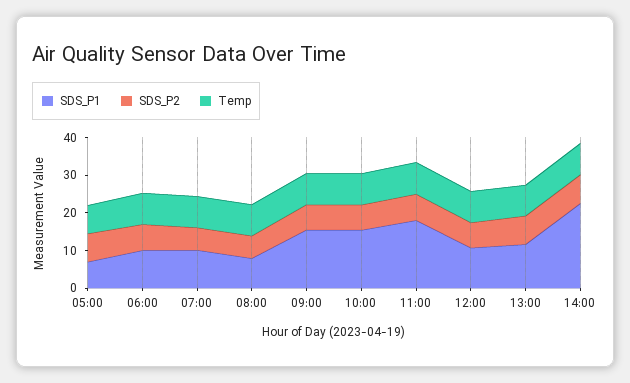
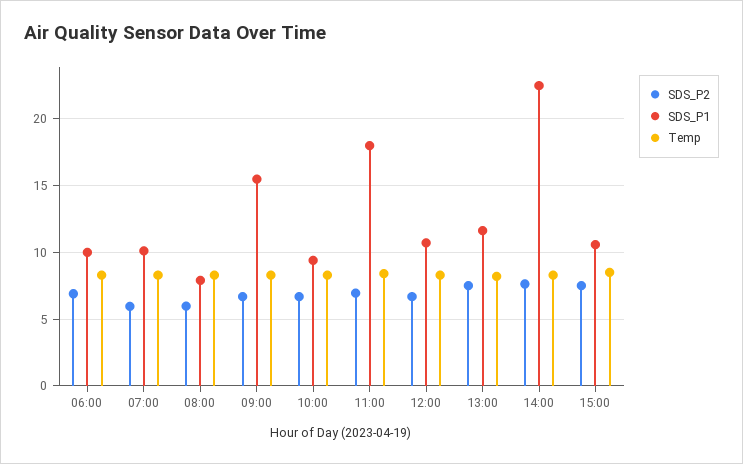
SDS_P1, 05:00: 7.5 -> none
SDS_P2, 05:00: 7.5 -> none
Temp, 05:00: 7.5 -> none
SDS_P1, 10:00: 15 -> 9.5
SDS_P2, 15:00: none -> 7.5
SDS_P1, 15:00: none -> 10.5
Temp, 15:00: none -> 8.5

